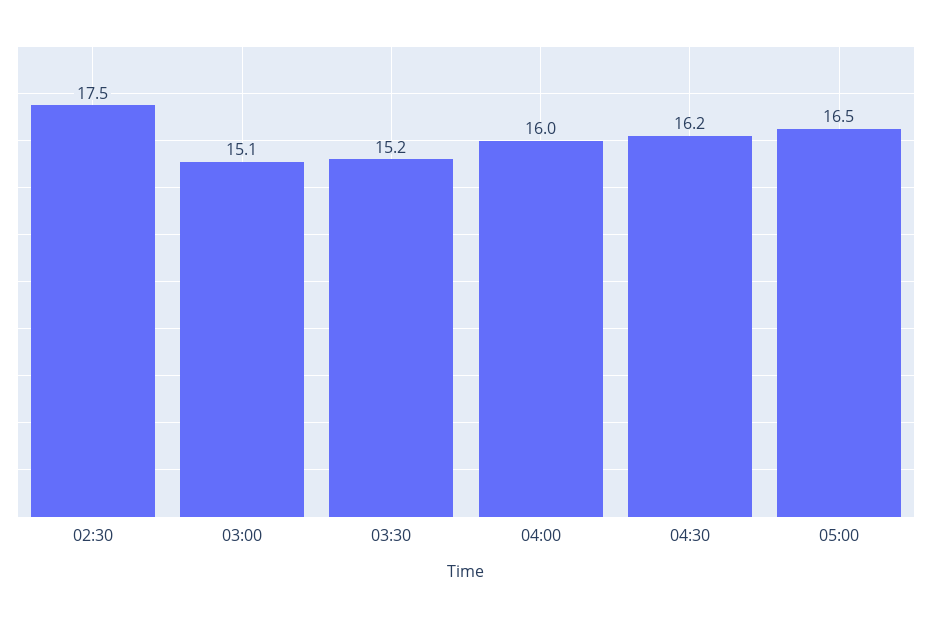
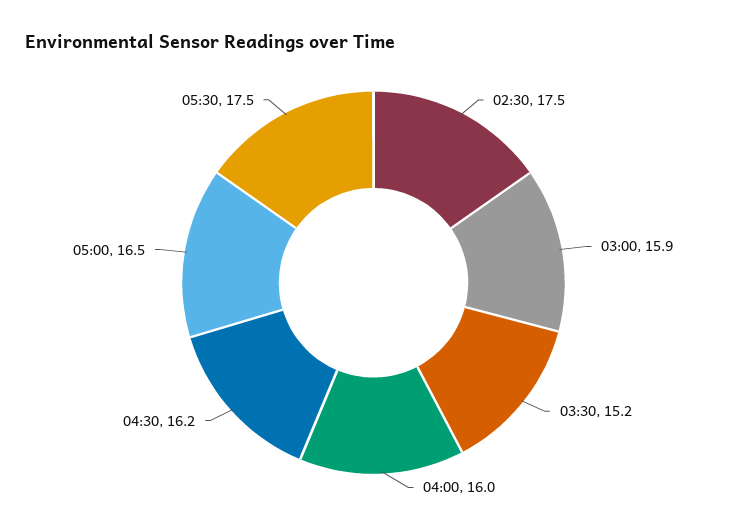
03:00: 15.1 -> 15.9
05:30: none -> 17.5

